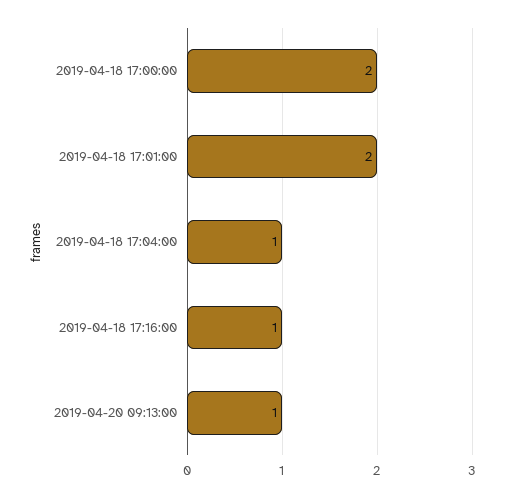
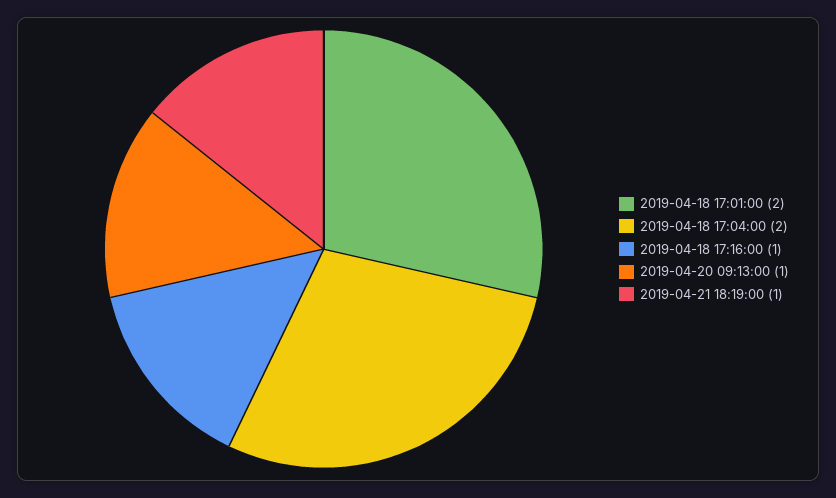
2019-04-18 17:00:00: 2 -> none
2019-04-18 17:04:00: 1 -> 2
2019-04-21 18:19:00: none -> 1

